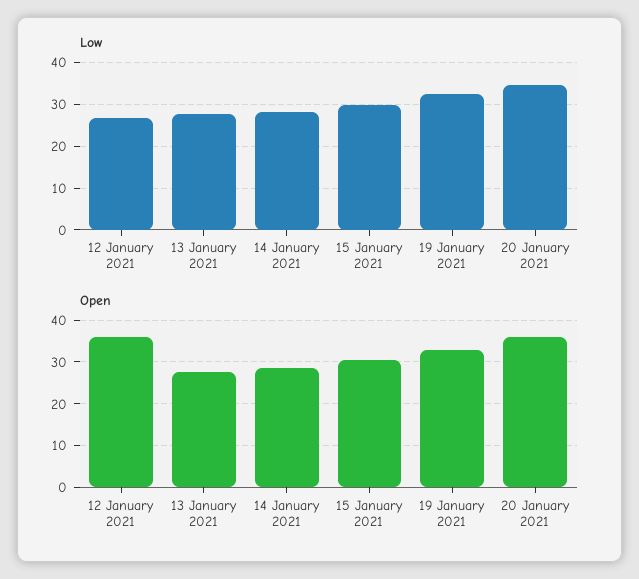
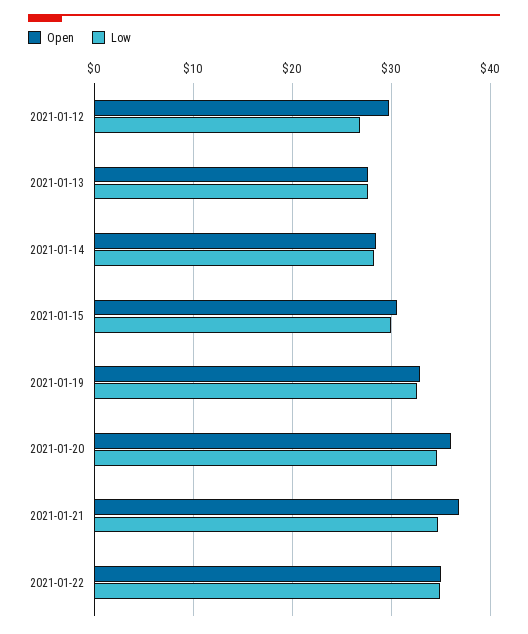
Open, 12 January 2021: 36 -> 30
Open, 2021-01-21: none -> 37
Low, 2021-01-21: none -> 35
Open, 2021-01-22: none -> 35
Low, 2021-01-22: none -> 35

